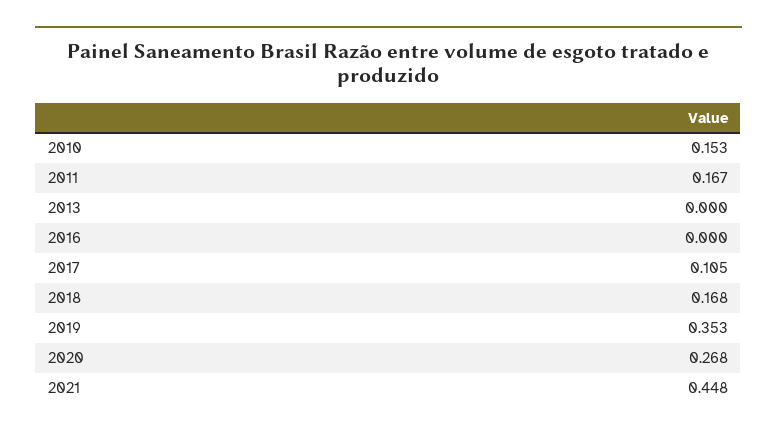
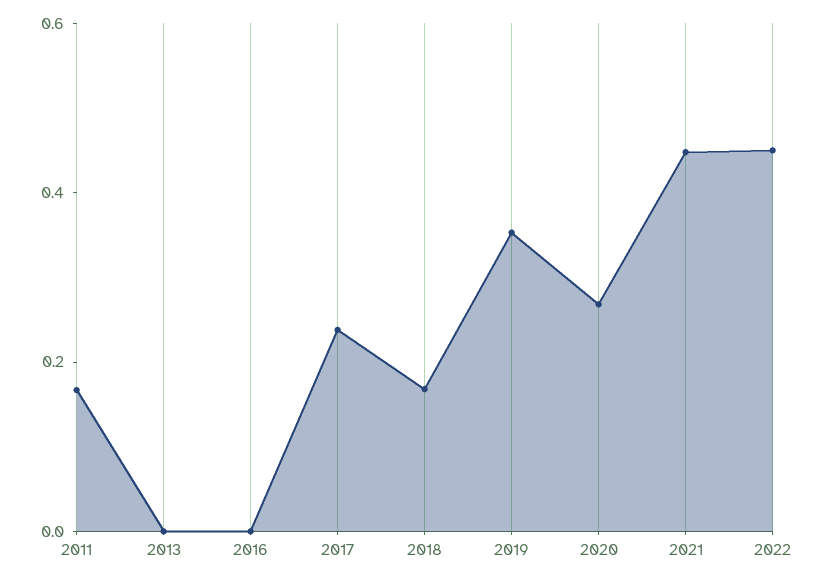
2010: 0.153 -> none
2017: 0.105 -> 0.25
2022: none -> 0.45

